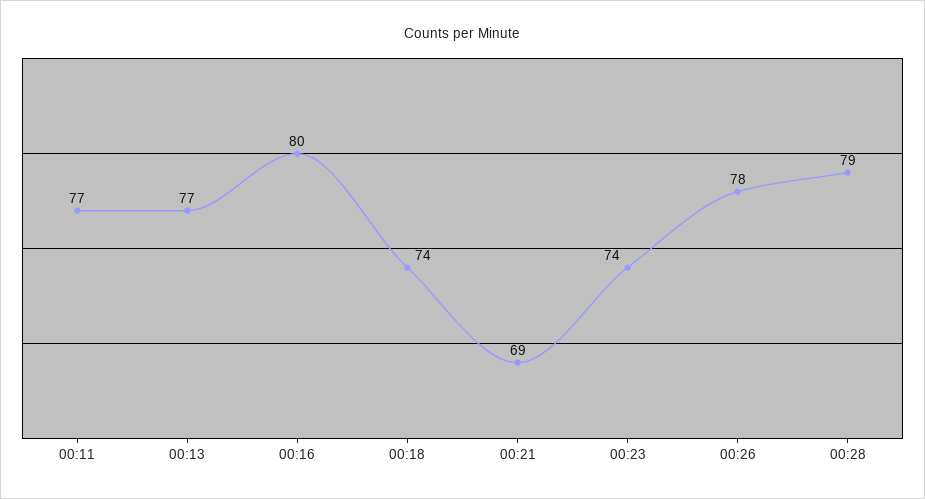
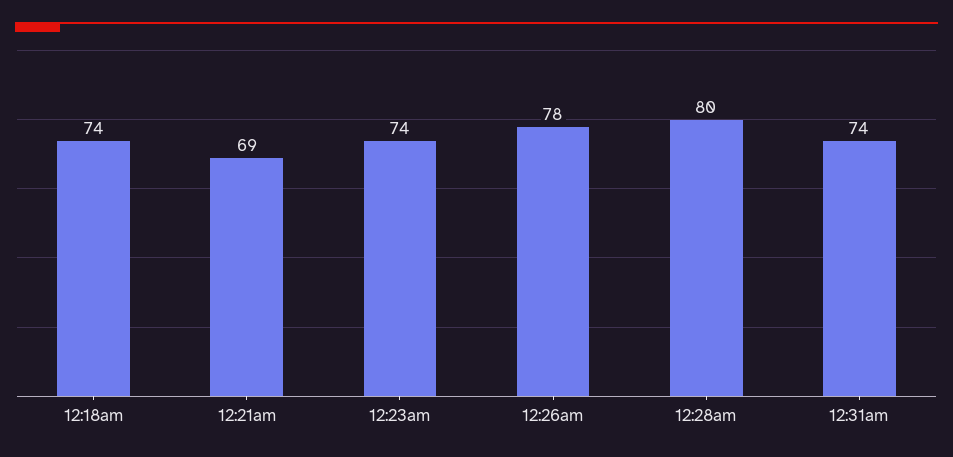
00:11: 77 -> none
00:13: 77 -> none
00:16: 80 -> none
00:28: 79 -> 80
12:31am: none -> 74

